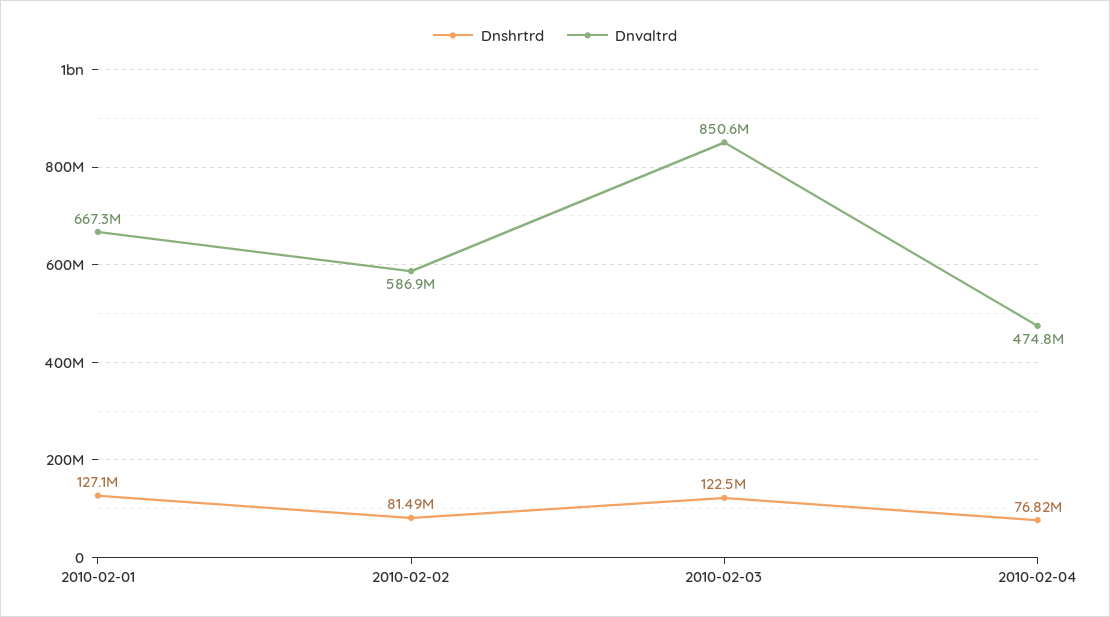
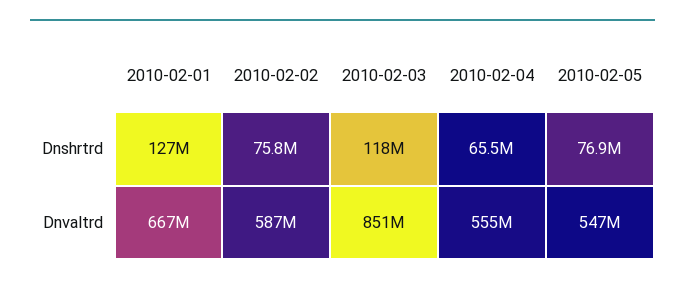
Dnshrtrd, 2010-02-02: 81490000 -> 75800000
Dnshrtrd, 2010-02-03: 122500000 -> 118000000
Dnshrtrd, 2010-02-04: 76820000 -> 65500000
Dnvaltrd, 2010-02-04: 474800000 -> 555000000
Dnshrtrd, 2010-02-05: none -> 76900000
Dnvaltrd, 2010-02-05: none -> 547000000

